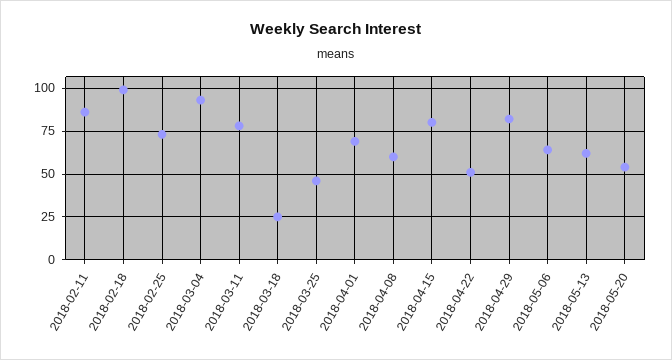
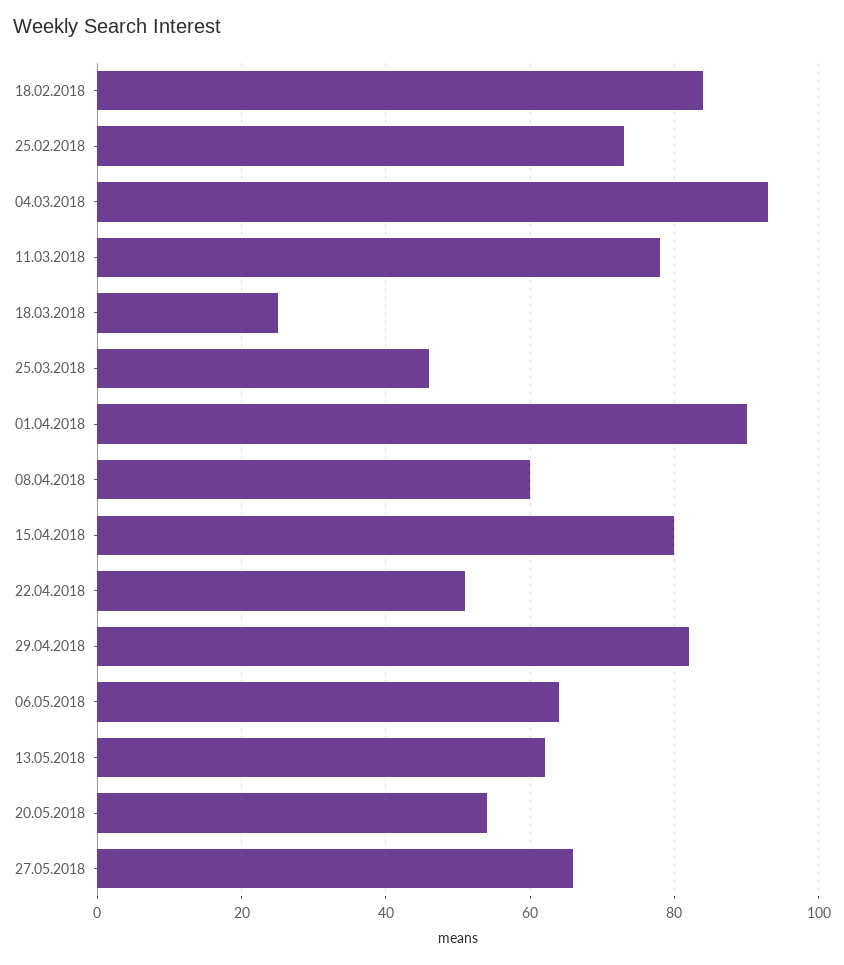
2018-02-11: 85 -> none
2018-02-18: 100 -> 85
2018-04-01: 70 -> 90
27.05.2018: none -> 65

